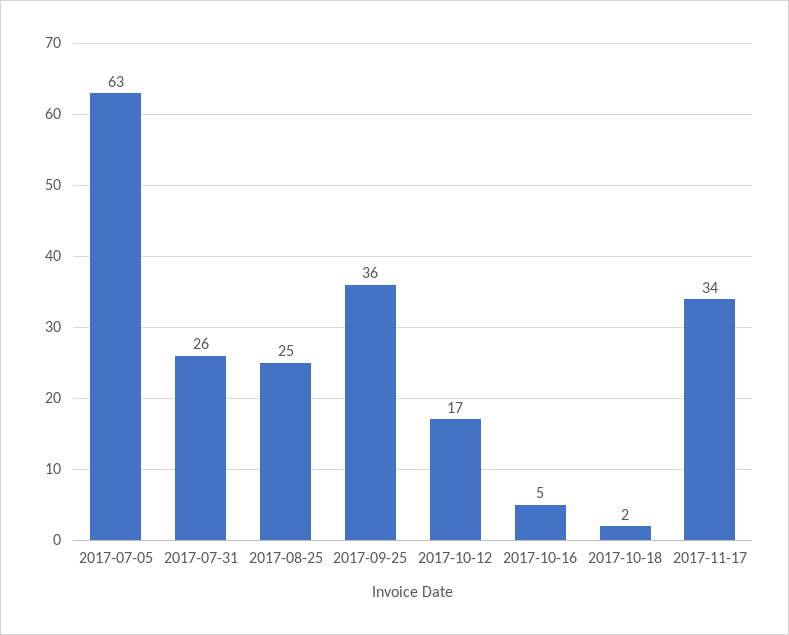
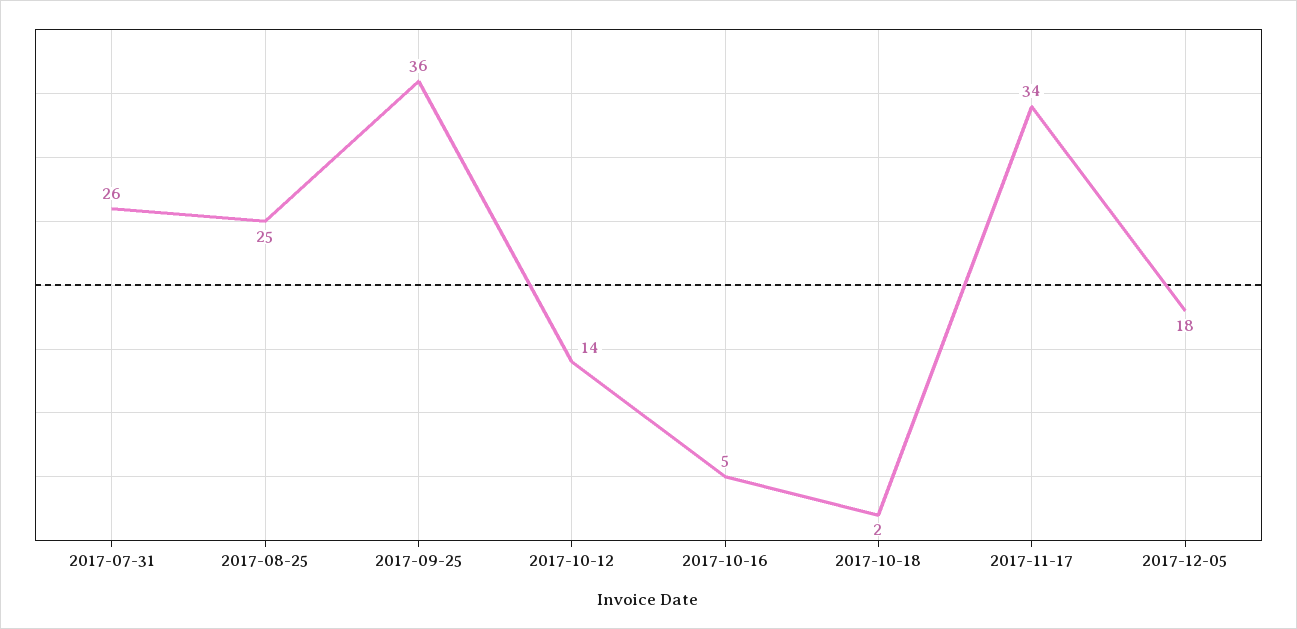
2017-07-05: 63 -> none
2017-10-12: 17 -> 14
2017-12-05: none -> 18

